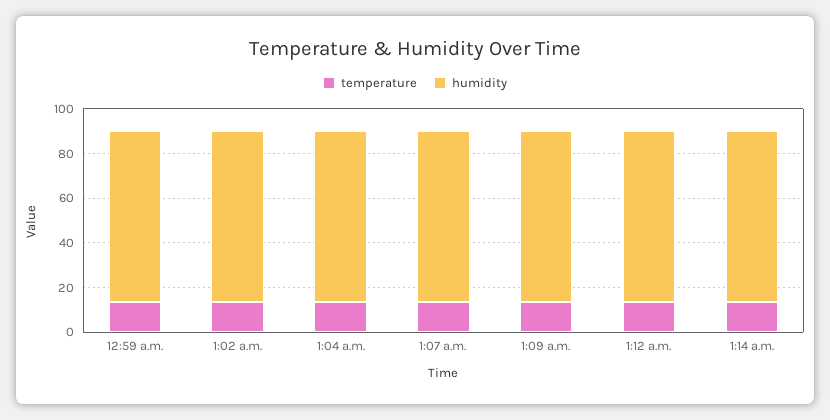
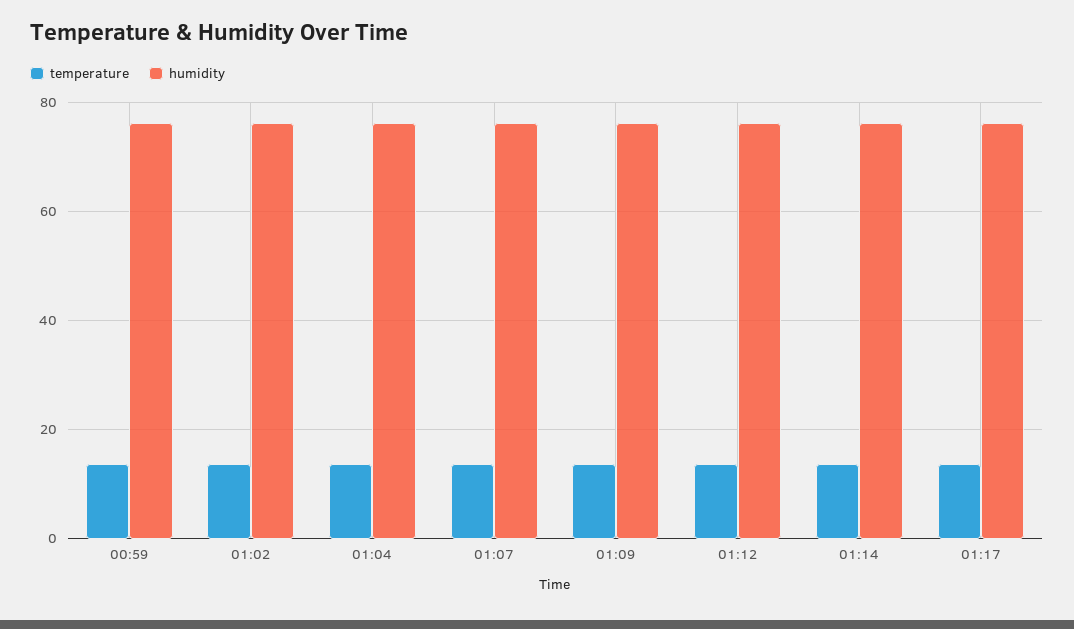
temperature, 01:17: none -> 14
humidity, 01:17: none -> 76

